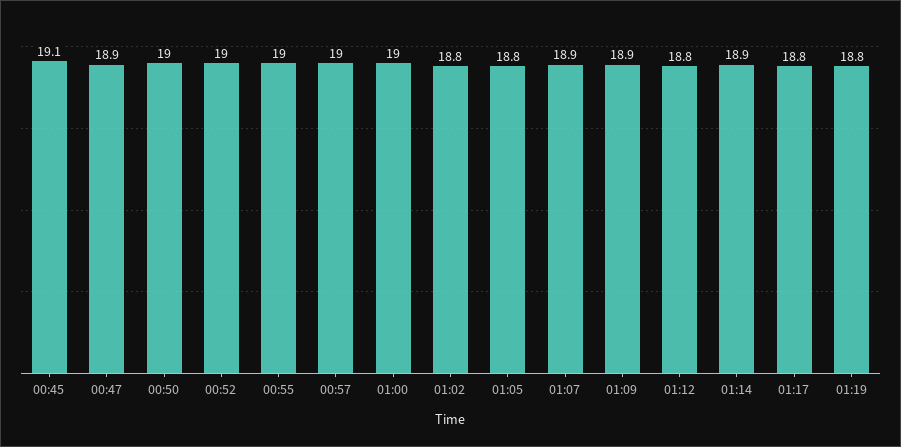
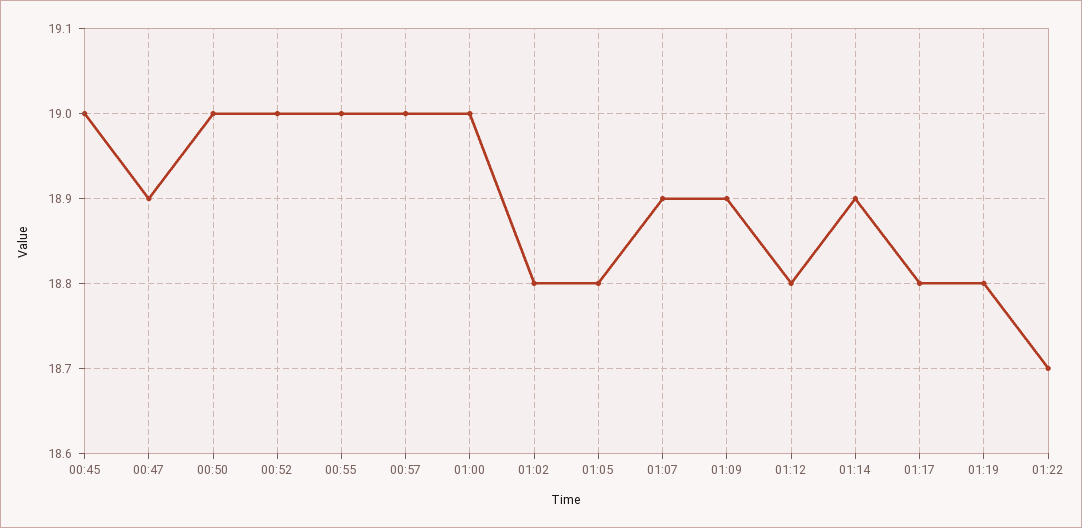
00:45: 19.1 -> 19
01:22: none -> 18.7

